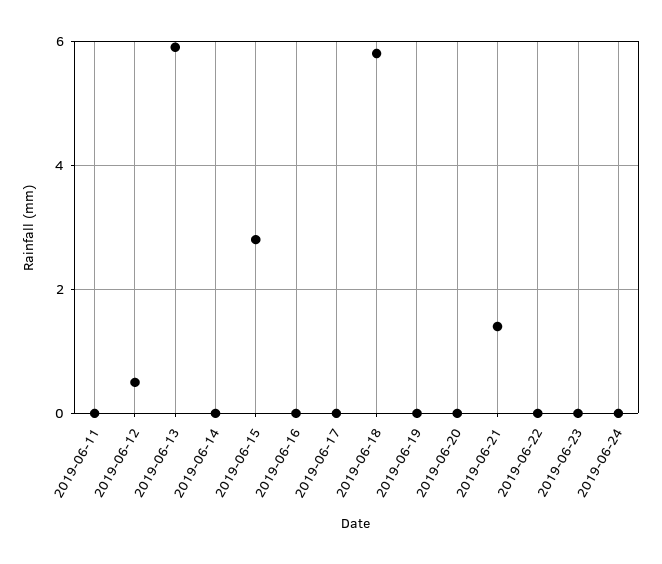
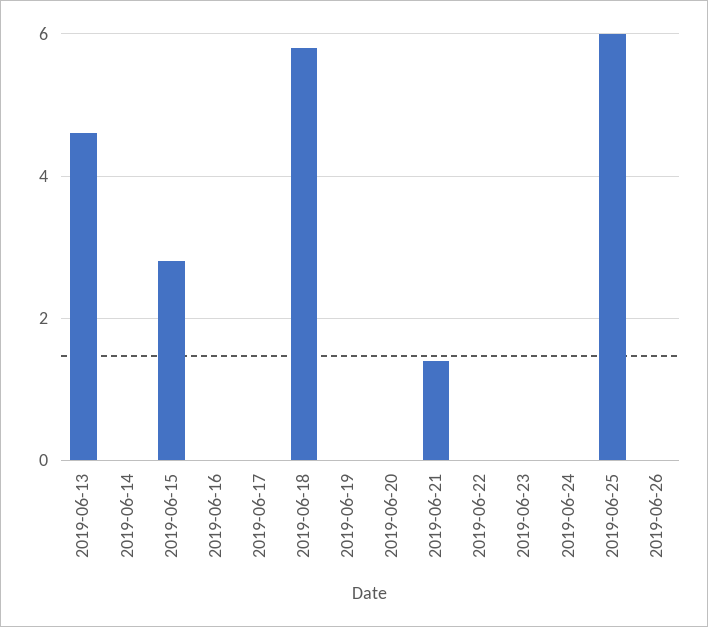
2019-06-11: 0 -> none
2019-06-12: 0.5 -> none
2019-06-13: 6 -> 4.5
2019-06-25: none -> 6
2019-06-26: none -> 0

